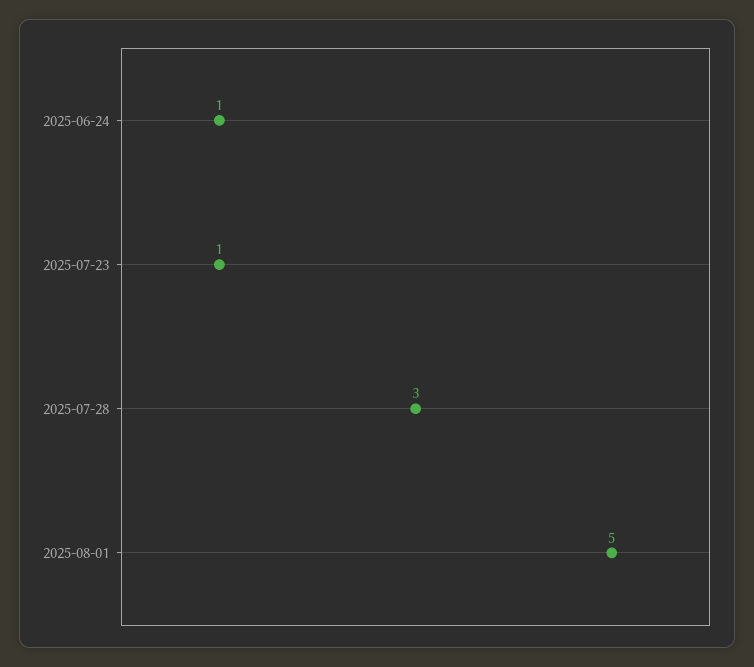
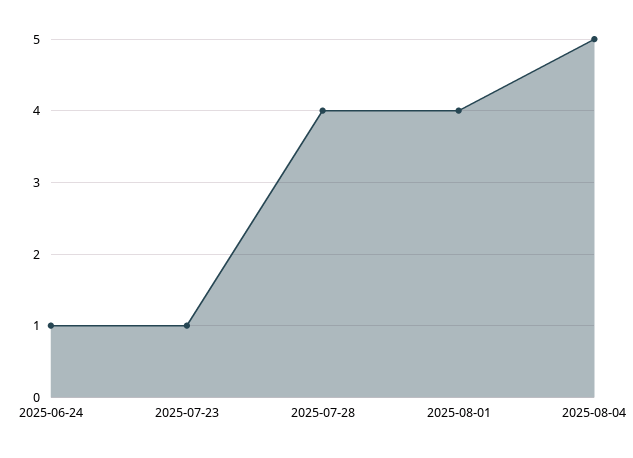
2025-07-28: 3 -> 4
2025-08-01: 5 -> 4
2025-08-04: none -> 5

